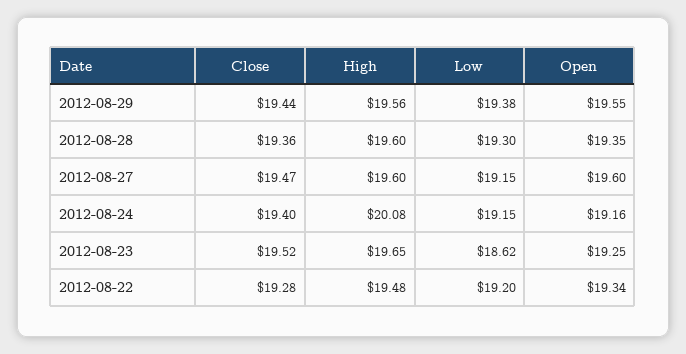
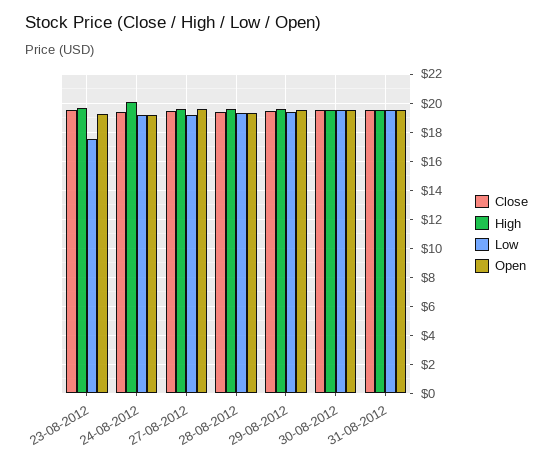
Low, 2012-08-23: 18.62 -> 17.5
Close, 2012-08-22: 19.28 -> none
High, 2012-08-22: 19.48 -> none
Low, 2012-08-22: 19.2 -> none
Open, 2012-08-22: 19.34 -> none
Close, 30-08-2012: none -> 19.5
High, 30-08-2012: none -> 19.5
Low, 30-08-2012: none -> 19.5
Open, 30-08-2012: none -> 19.5
Close, 31-08-2012: none -> 19.5
High, 31-08-2012: none -> 19.5
Low, 31-08-2012: none -> 19.5
Open, 31-08-2012: none -> 19.5

